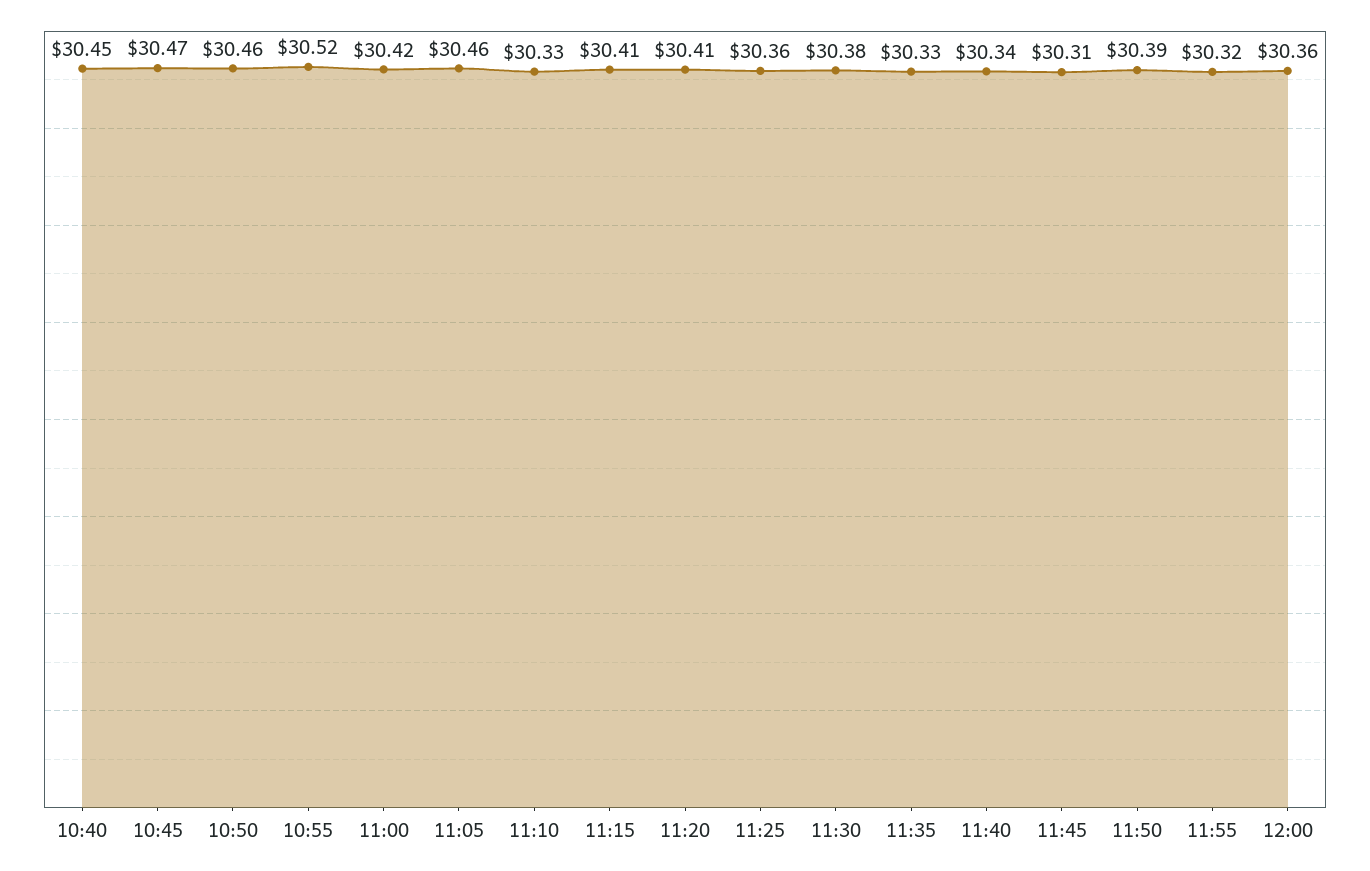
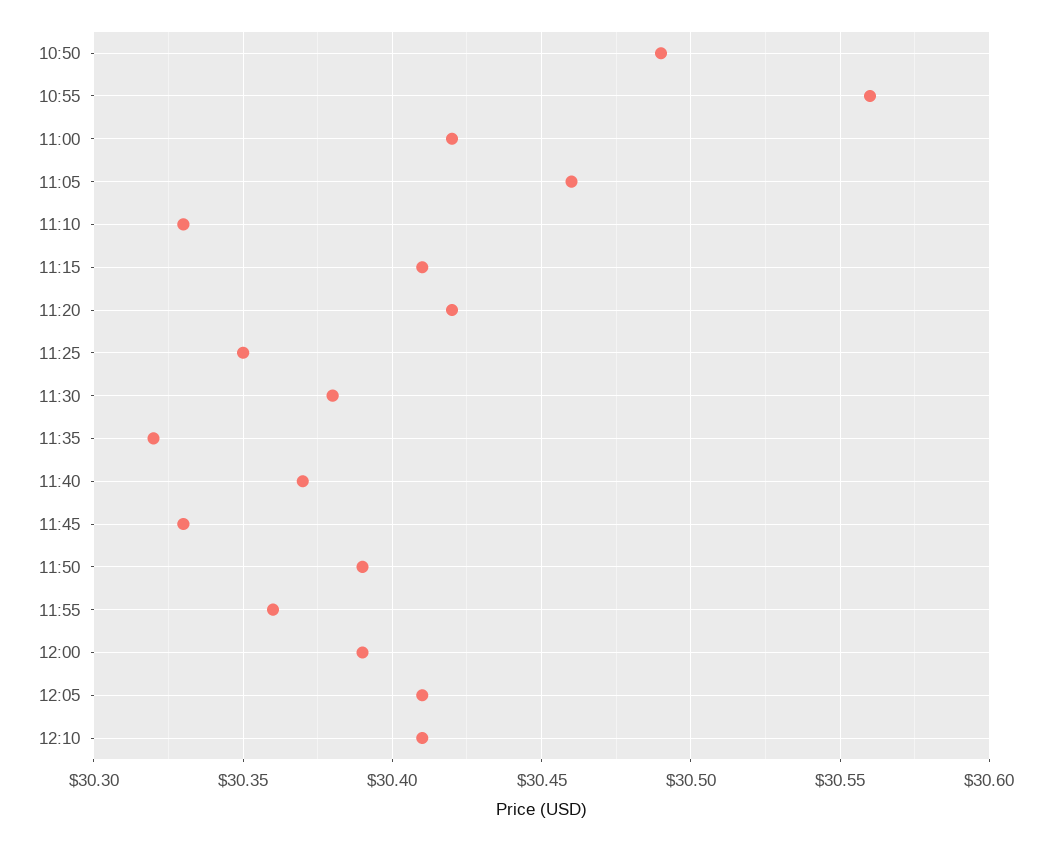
10:40: 30.45 -> none
10:45: 30.47 -> none
10:50: 30.46 -> 30.49
10:55: 30.52 -> 30.56
11:20: 30.41 -> 30.42
11:25: 30.36 -> 30.35
11:35: 30.33 -> 30.32
11:40: 30.34 -> 30.37
11:45: 30.31 -> 30.33
11:55: 30.32 -> 30.36
12:00: 30.36 -> 30.39
12:05: none -> 30.41
12:10: none -> 30.41

